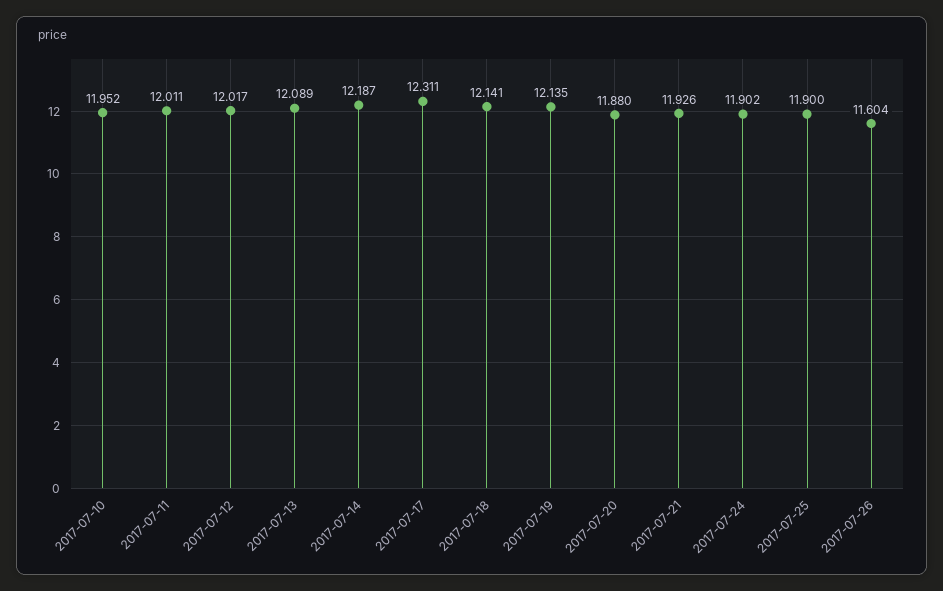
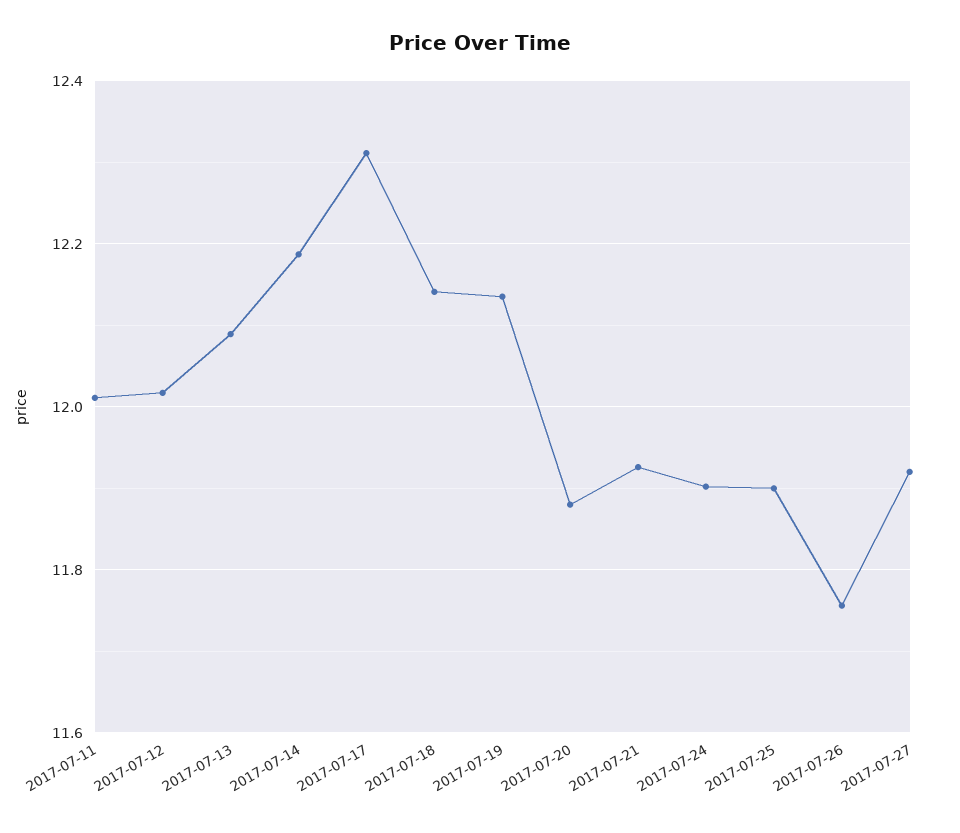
2017-07-10: 11.952 -> none
2017-07-26: 11.604 -> 11.76
2017-07-27: none -> 11.92

